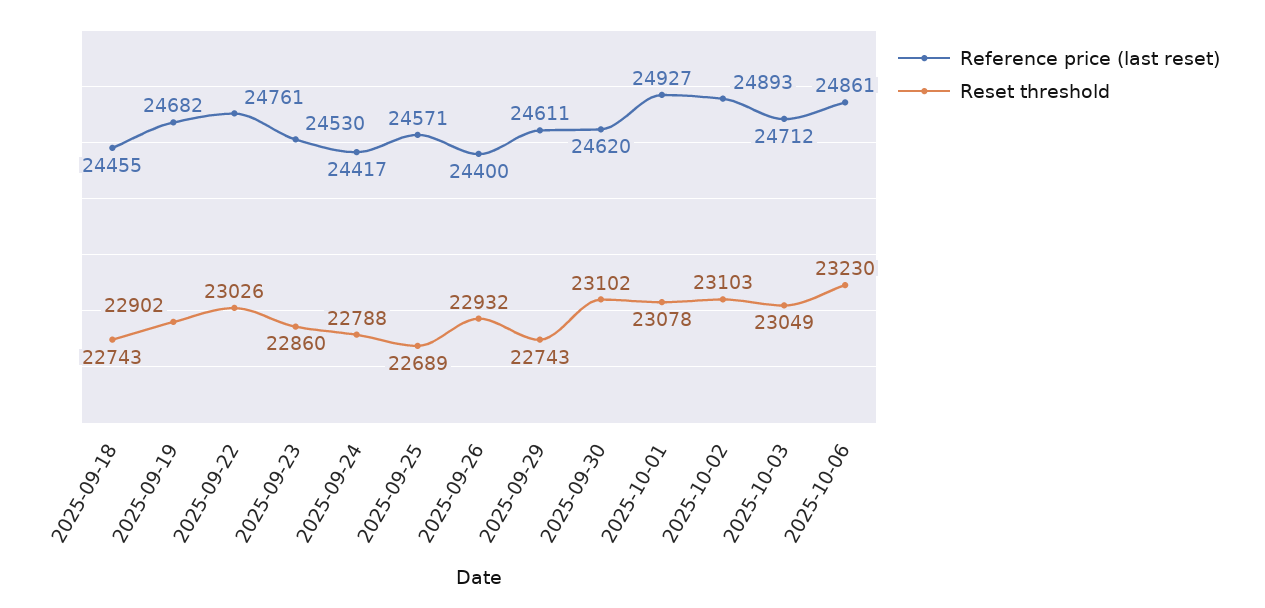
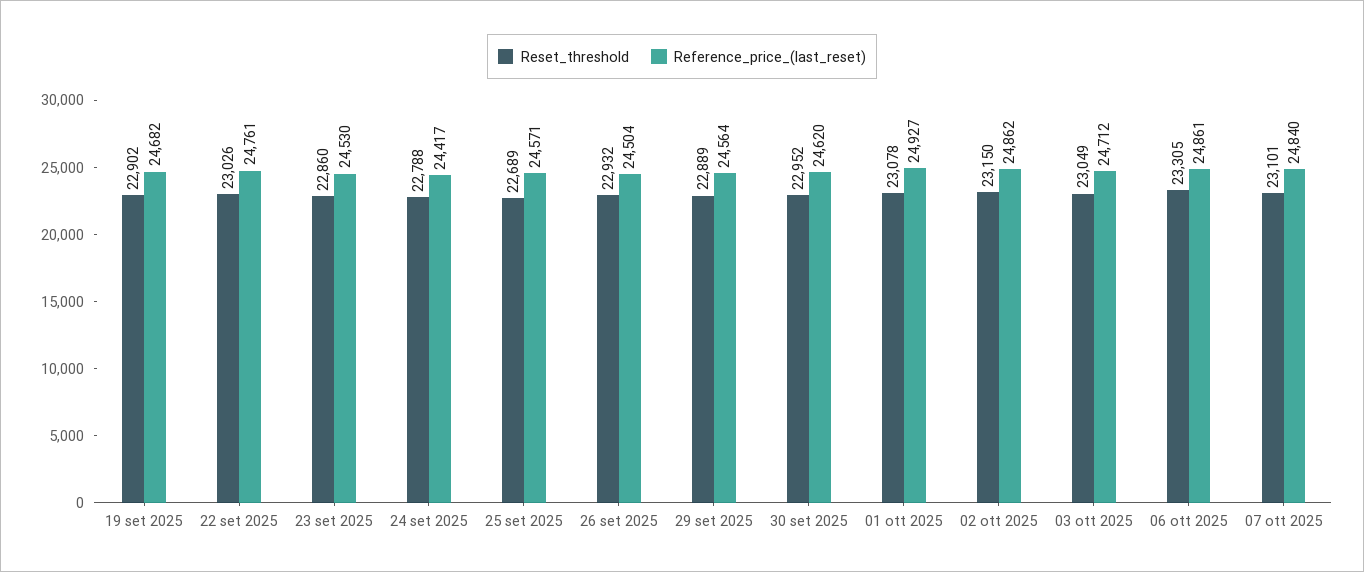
Reference price (last reset), 2025-09-18: 24455 -> none
Reset threshold, 2025-09-18: 22743 -> none
Reference price (last reset), 2025-09-26: 24400 -> 24504
Reference price (last reset), 2025-09-29: 24611 -> 24564
Reset threshold, 2025-09-29: 22743 -> 22889
Reset threshold, 2025-09-30: 23102 -> 22952
Reference price (last reset), 2025-10-02: 24893 -> 24862
Reset threshold, 2025-10-02: 23103 -> 23150
Reset threshold, 2025-10-06: 23230 -> 23305
Reset threshold, 07 ott 2025: none -> 23101
Reference price (last reset), 07 ott 2025: none -> 24840

